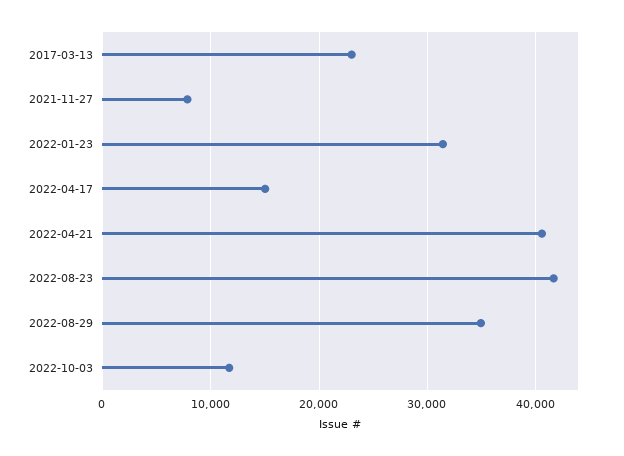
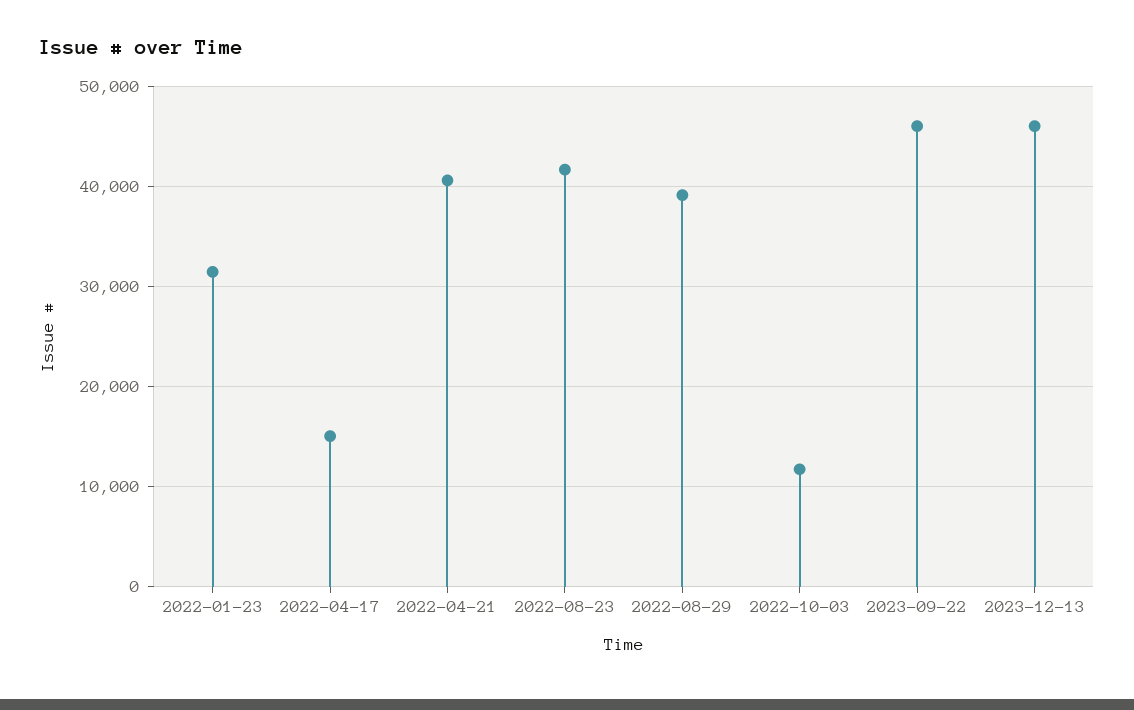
2017-03-13: 23000 -> none
2021-11-27: 8000 -> none
2022-08-29: 35000 -> 39000
2023-09-22: none -> 46000
2023-12-13: none -> 46000

